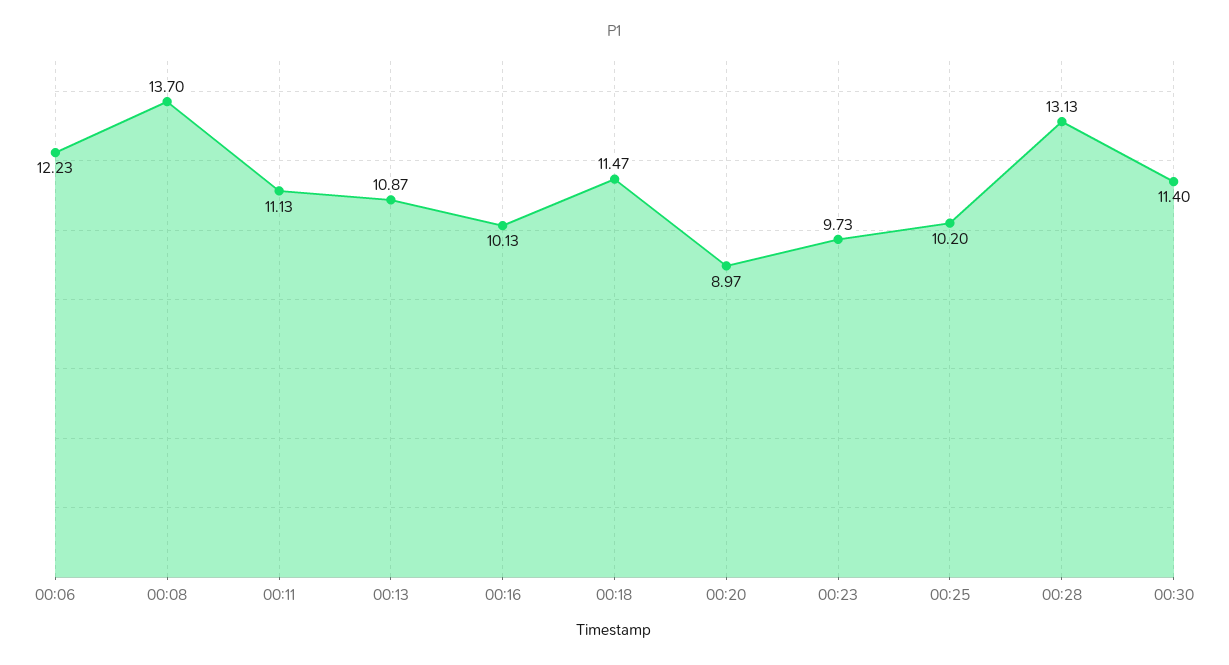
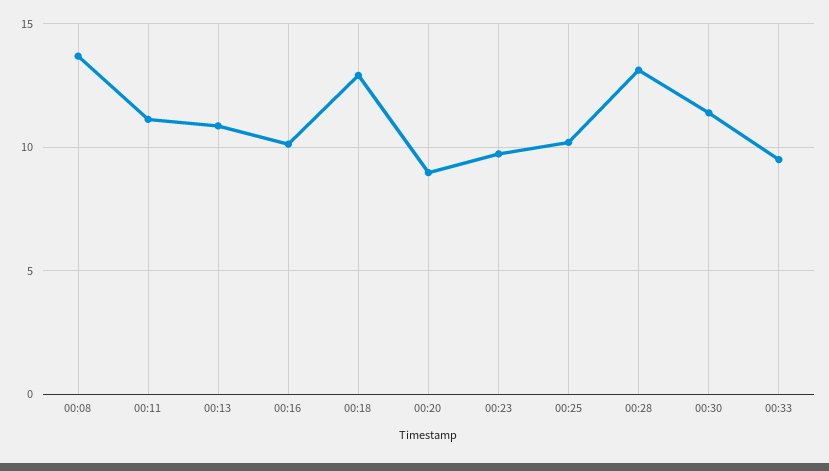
00:06: 12.23 -> none
00:18: 11.47 -> 13
00:33: none -> 9.5

